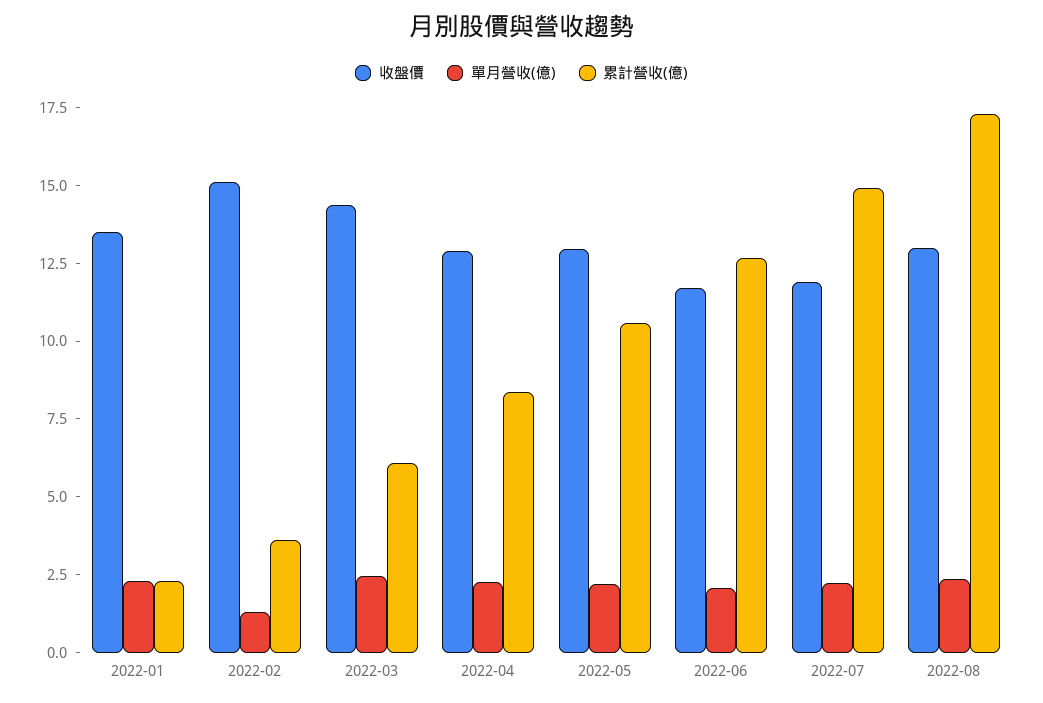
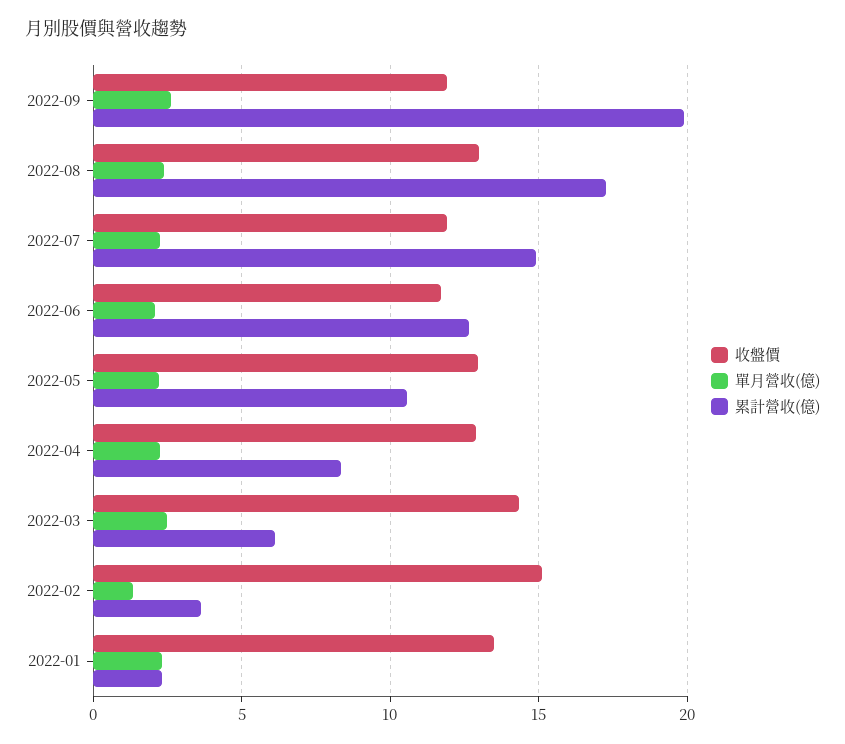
收盤價, 2022-09: none -> 12
單月營收(億), 2022-09: none -> 2.5
累計營收(億), 2022-09: none -> 20

